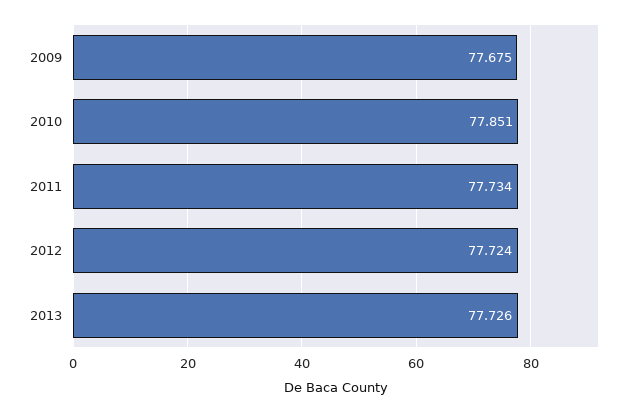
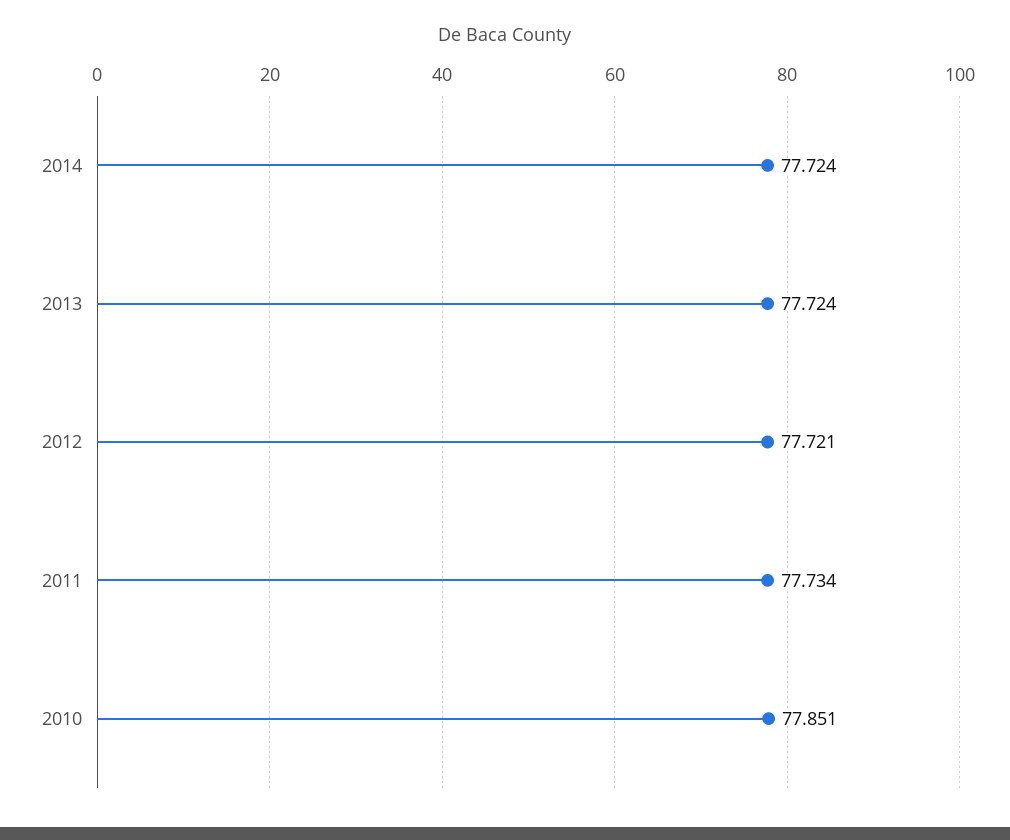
2009: 77.675 -> none
2012: 77.724 -> 77.721
2013: 77.726 -> 77.724
2014: none -> 77.724

